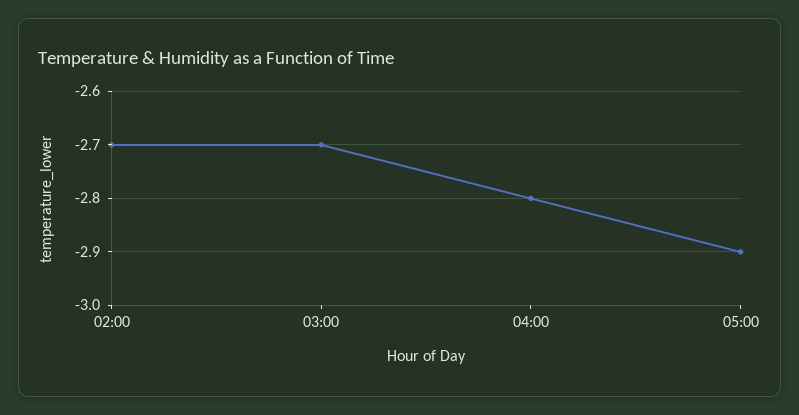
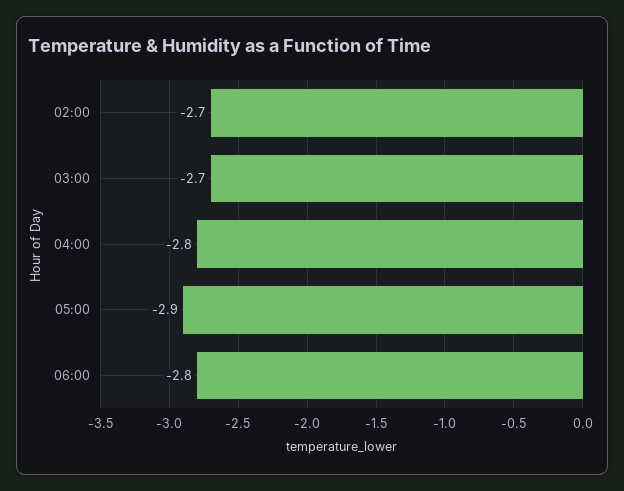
06:00: none -> -2.8

